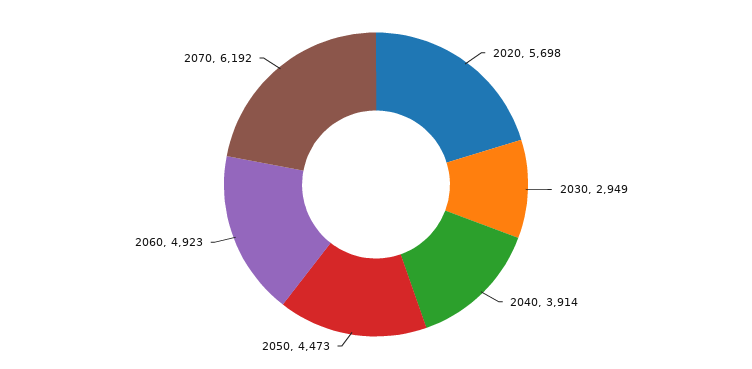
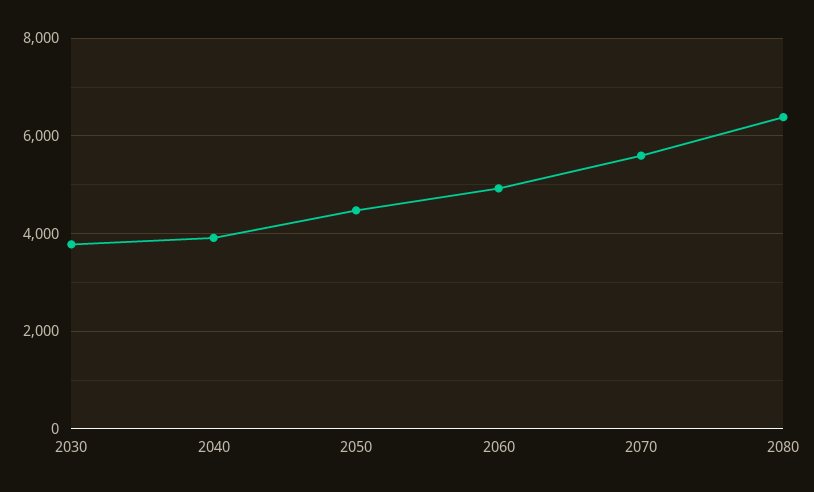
2020: 5698 -> none
2030: 2949 -> 3800
2070: 6192 -> 5600
2080: none -> 6400

